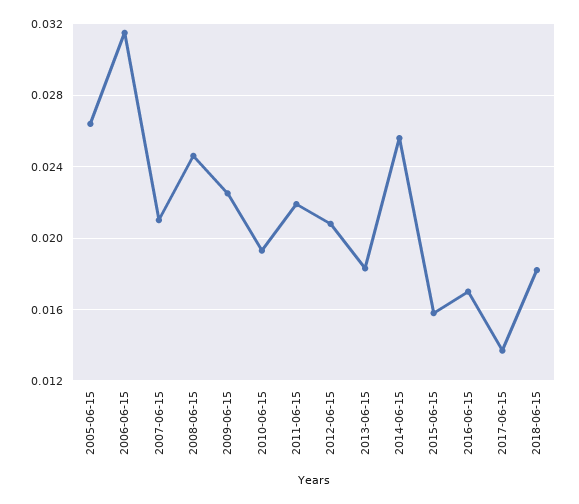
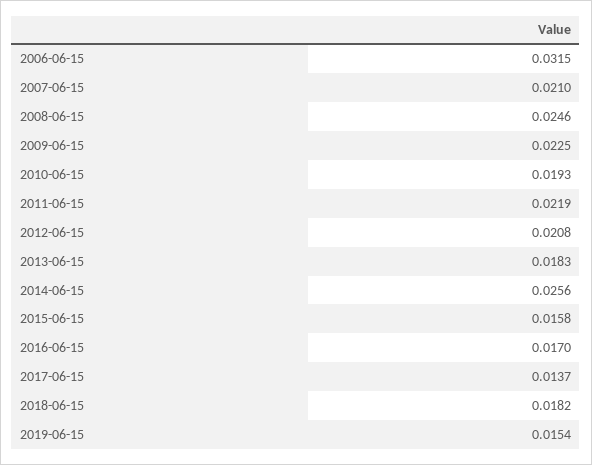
2005-06-15: 0.0265 -> none
2019-06-15: none -> 0.0154

